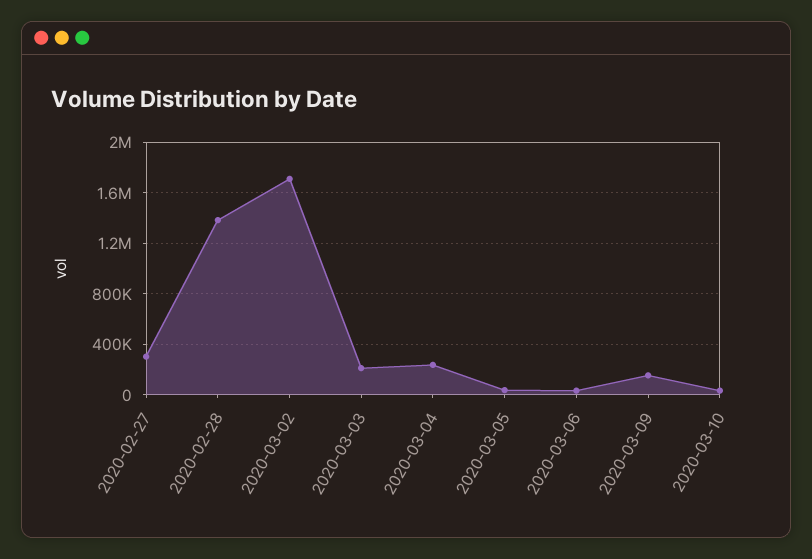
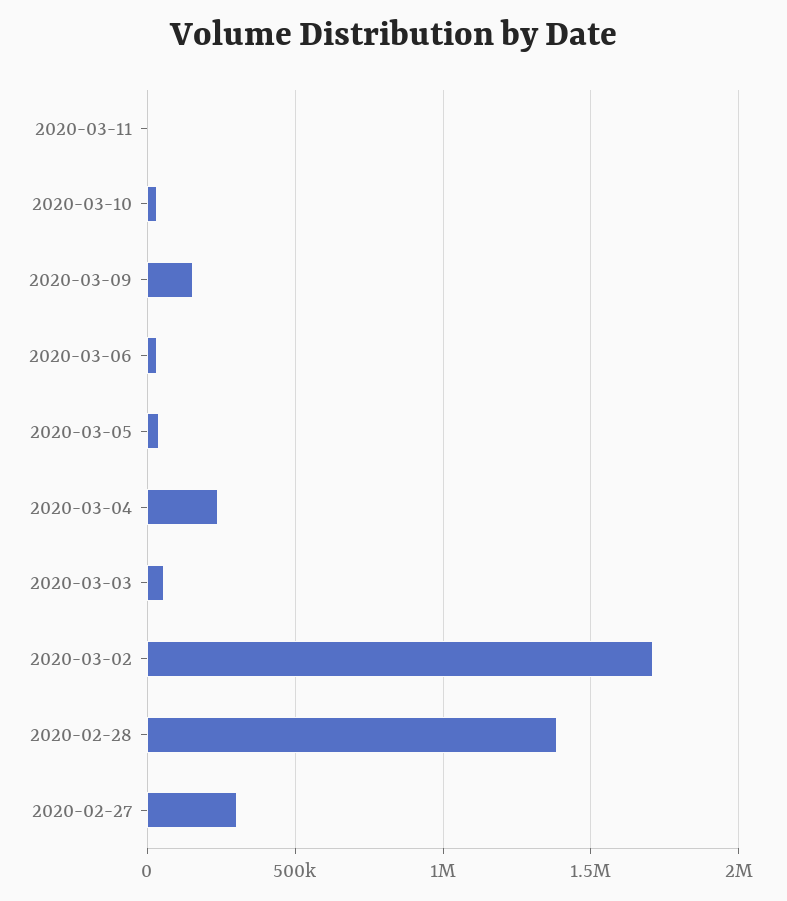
2020-03-03: 200000 -> 50000
2020-03-11: none -> 0

